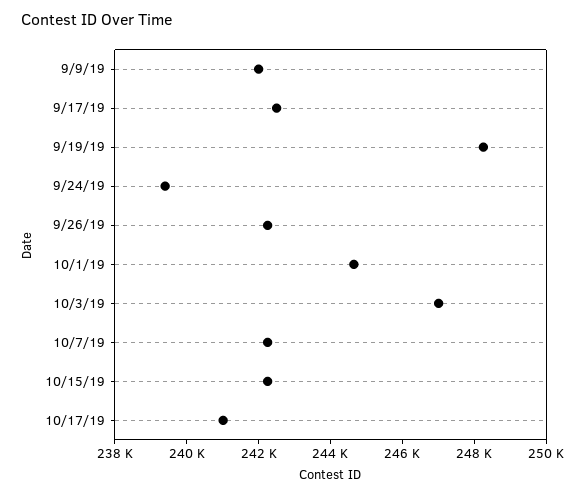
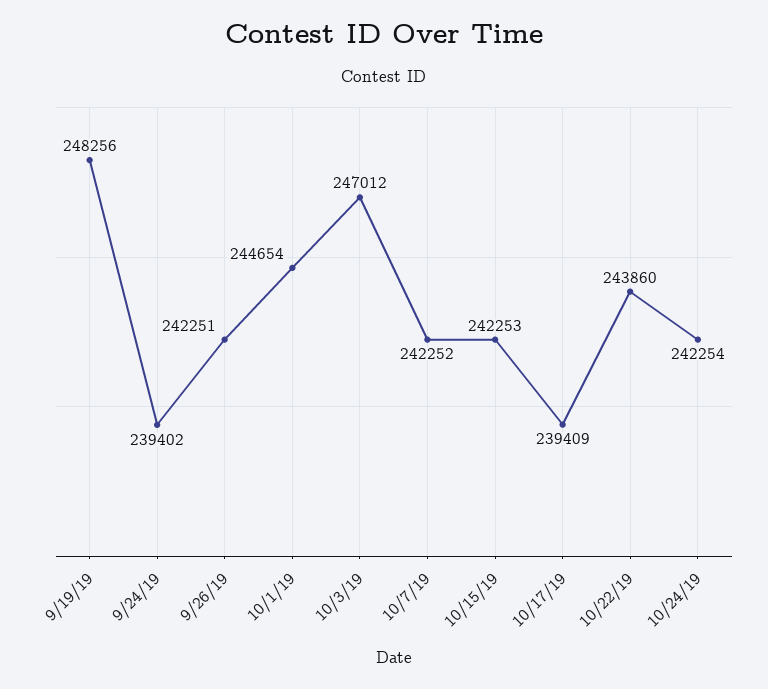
9/9/19: 242000 -> none
9/17/19: 242500 -> none
10/17/19: 241000 -> 239409
10/22/19: none -> 243860
10/24/19: none -> 242254

